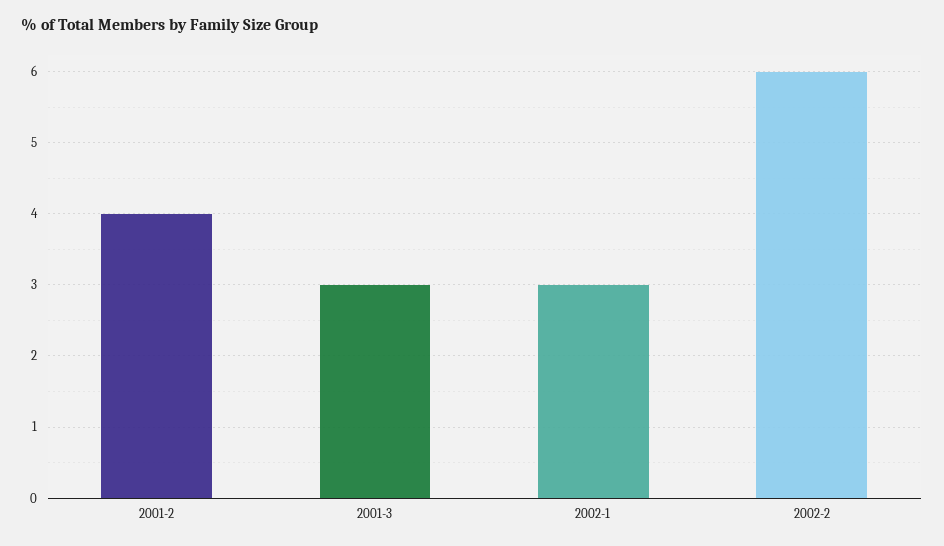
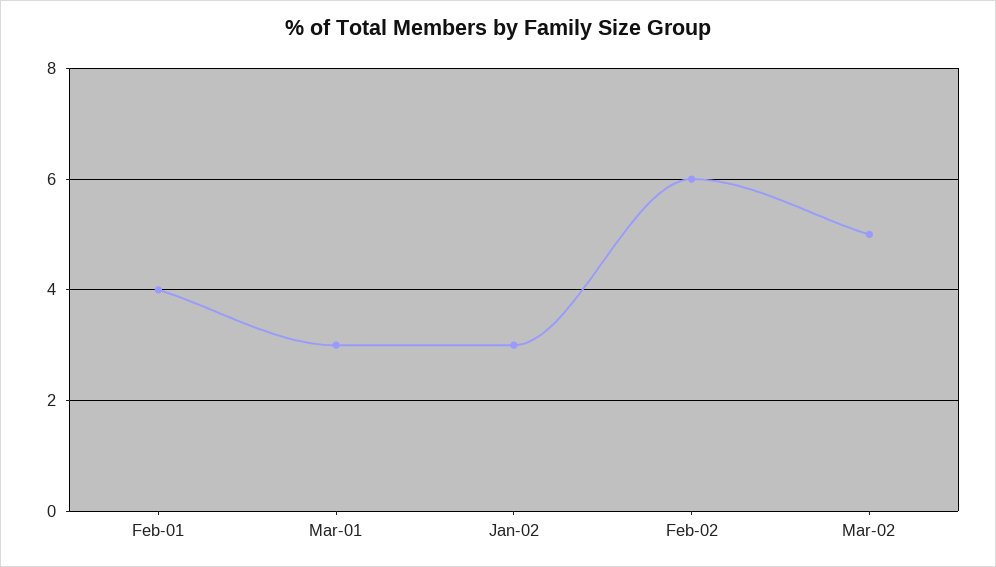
Mar-02: none -> 5

